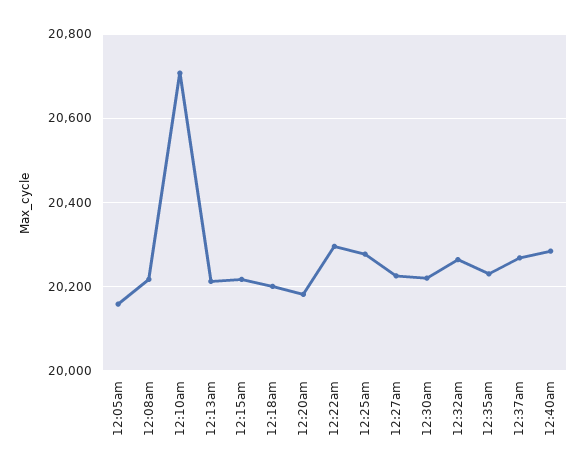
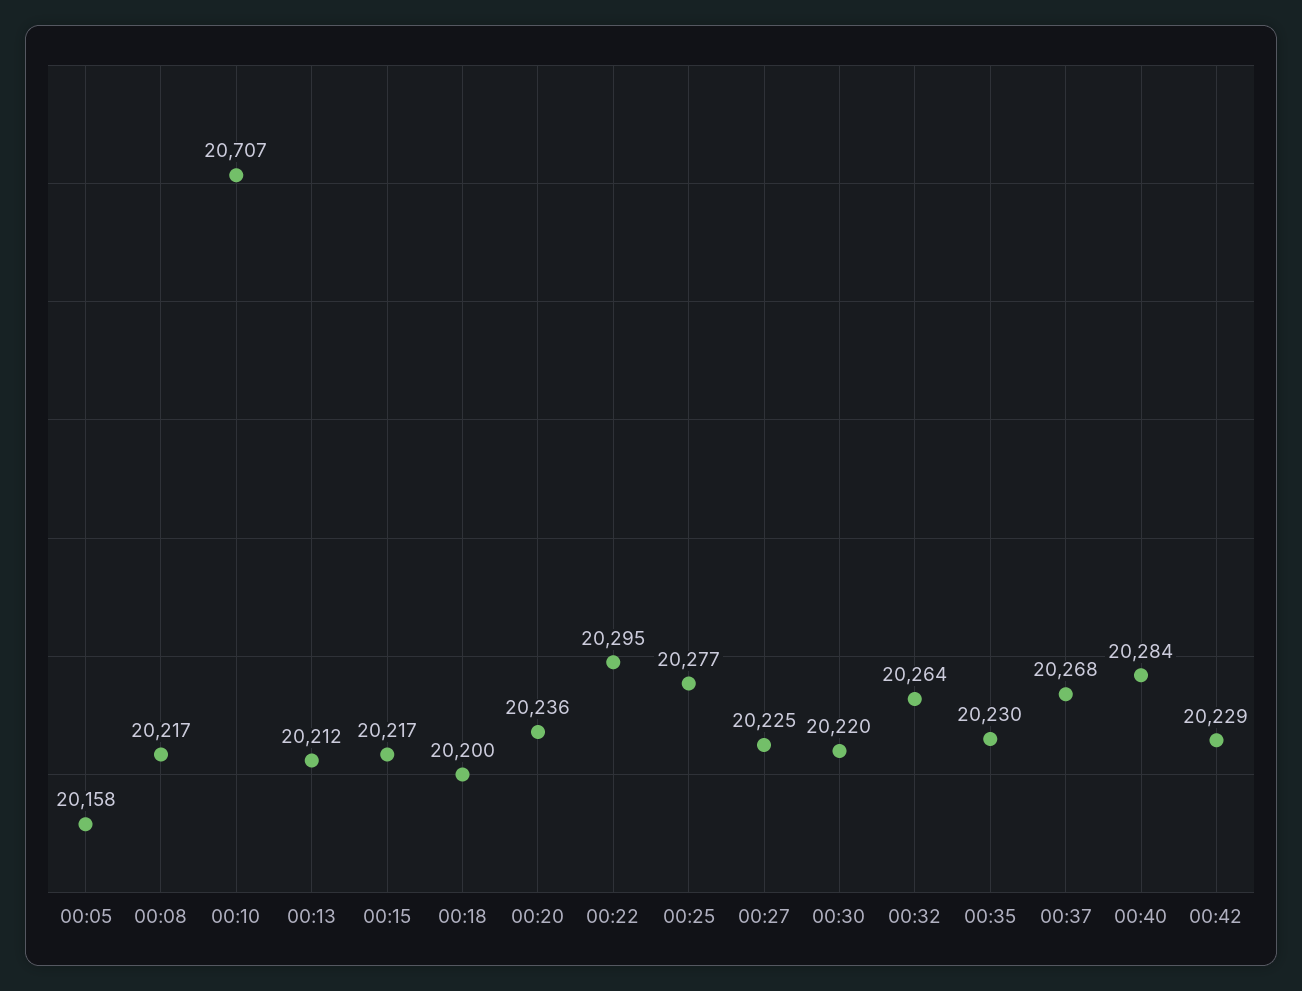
12:20am: 20180 -> 20236
00:42: none -> 20229

